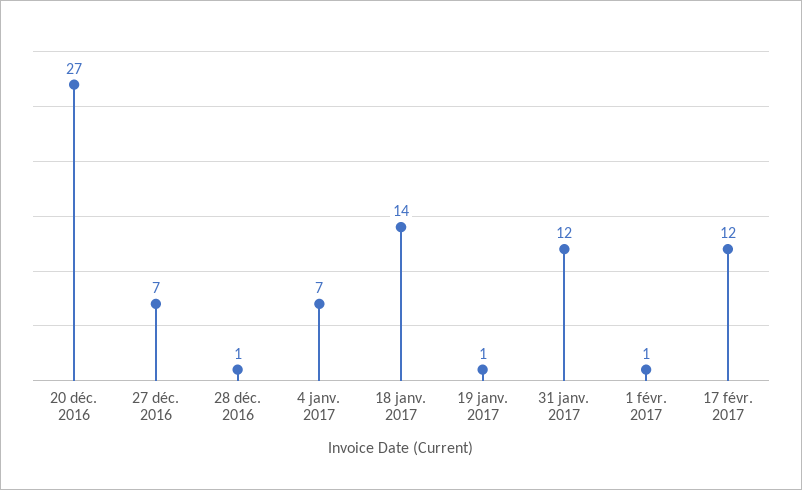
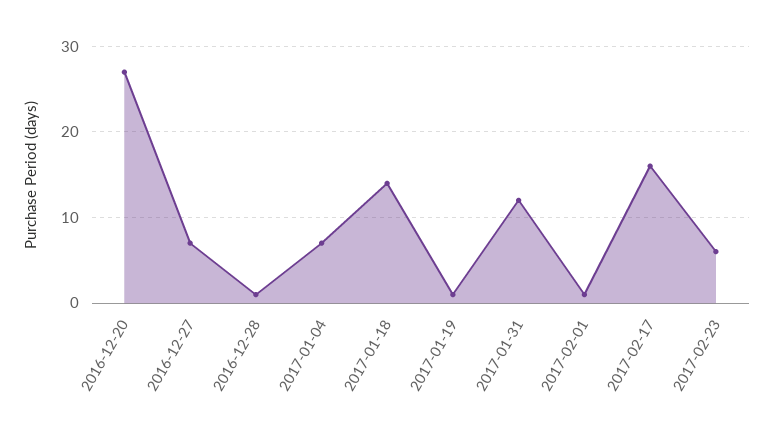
17 févr. 2017: 12 -> 16
2017-02-23: none -> 6

